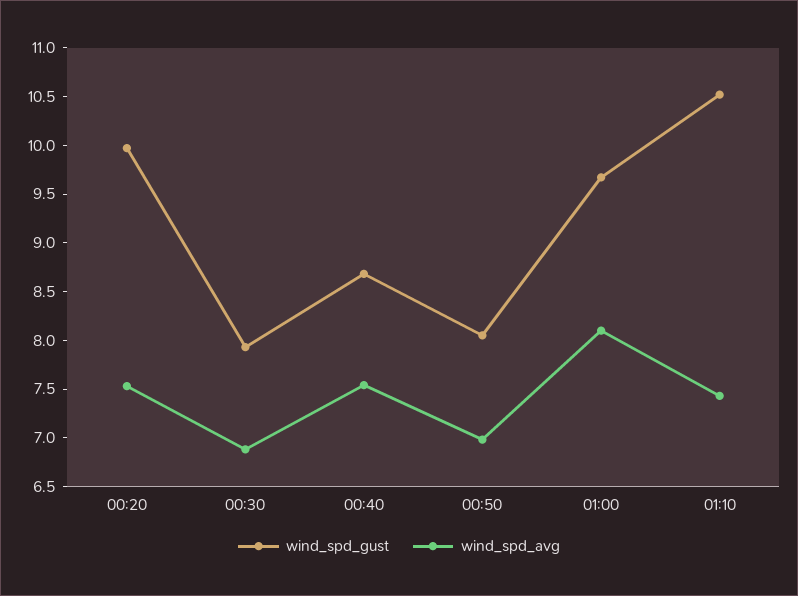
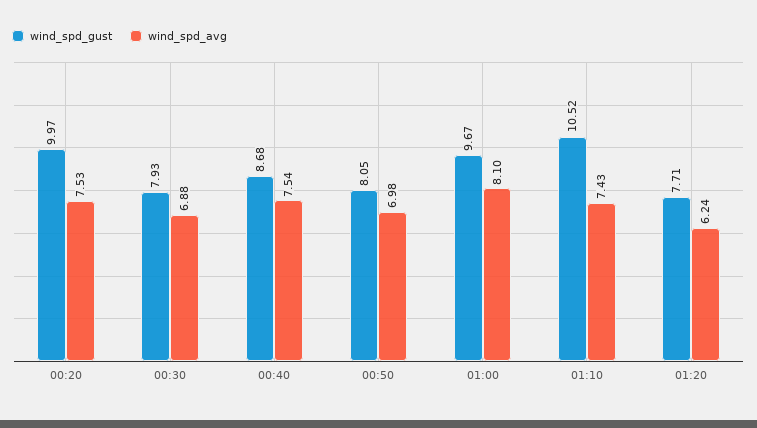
wind_spd_gust, 01:20: none -> 7.71
wind_spd_avg, 01:20: none -> 6.24

